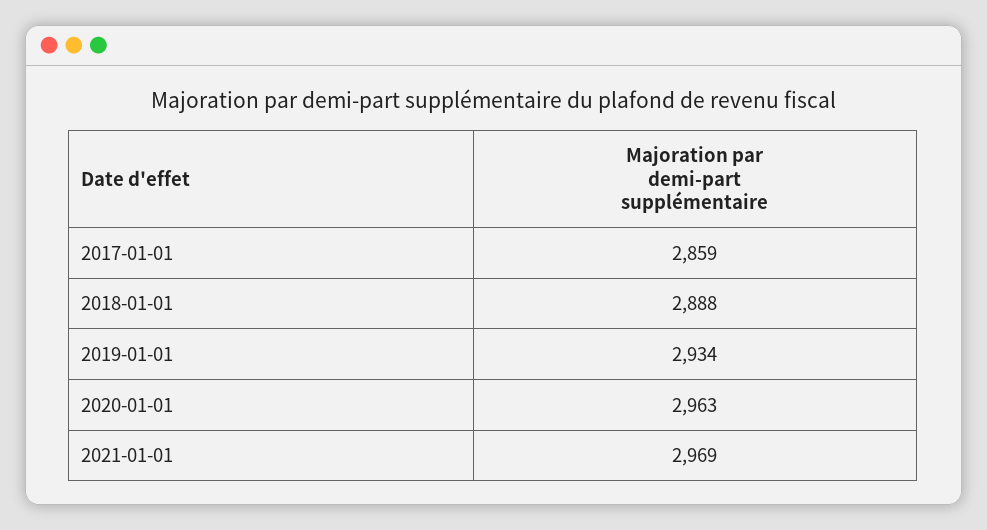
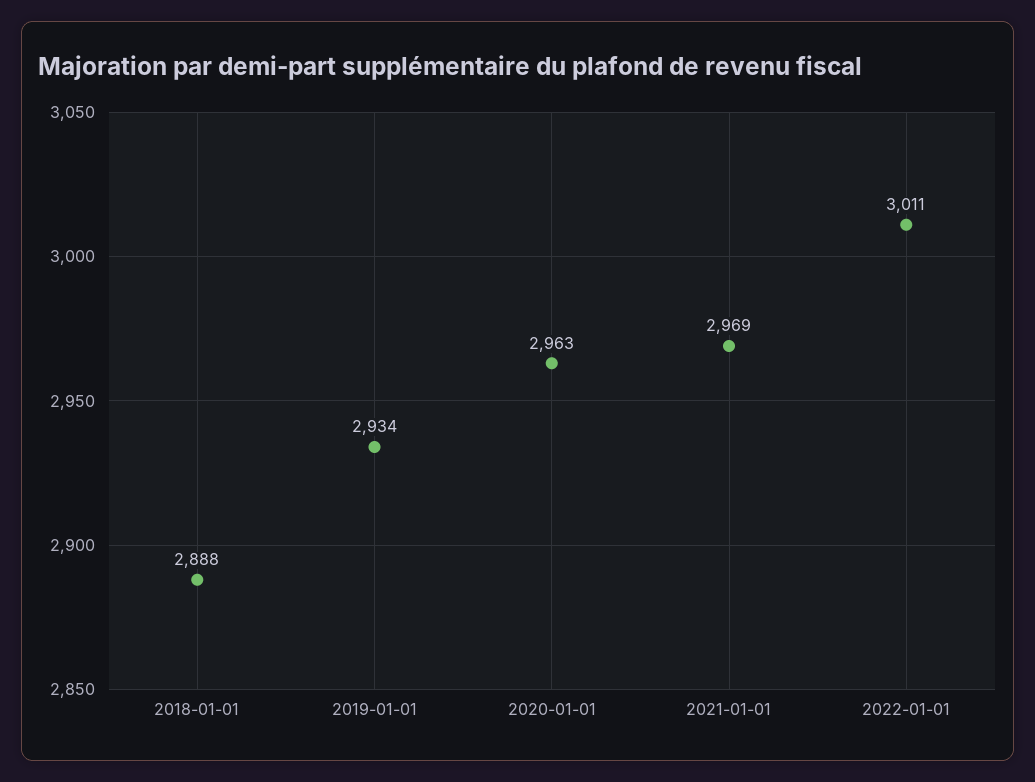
2017-01-01: 2859 -> none
2022-01-01: none -> 3011

